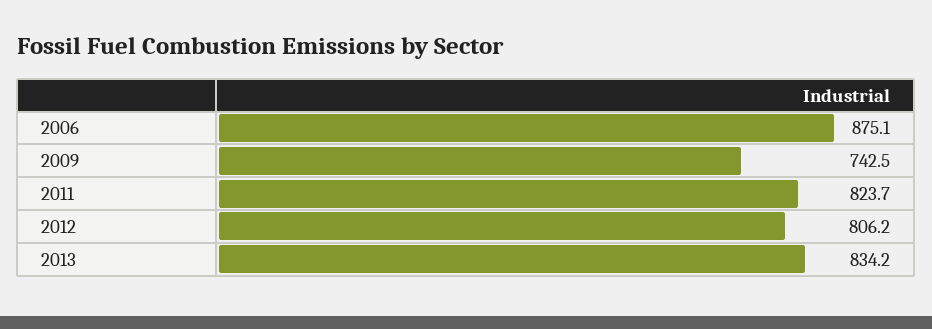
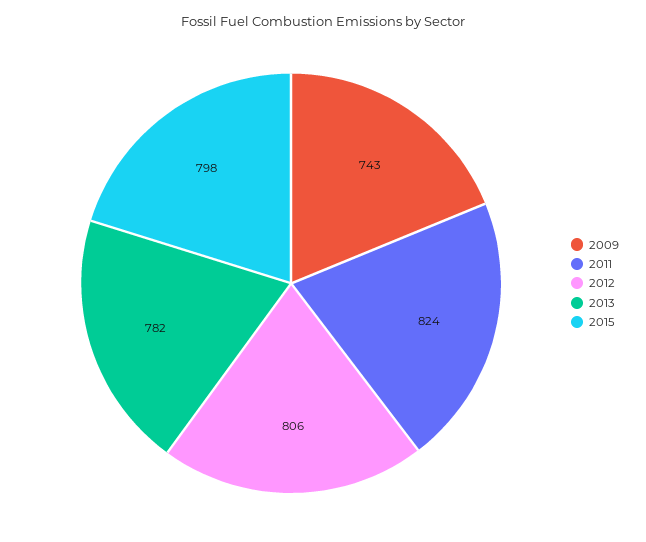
2006: 875.1 -> none
2013: 834.2 -> 782
2015: none -> 798

